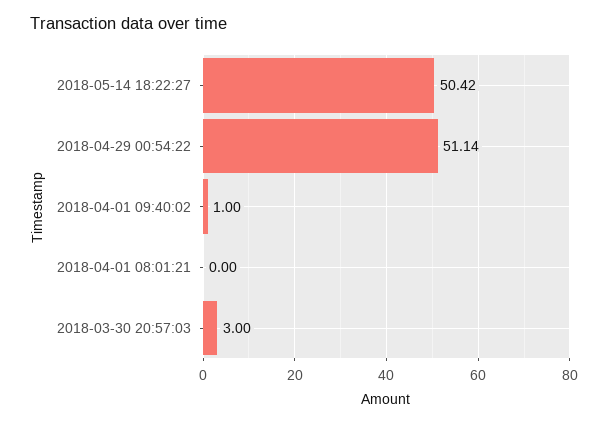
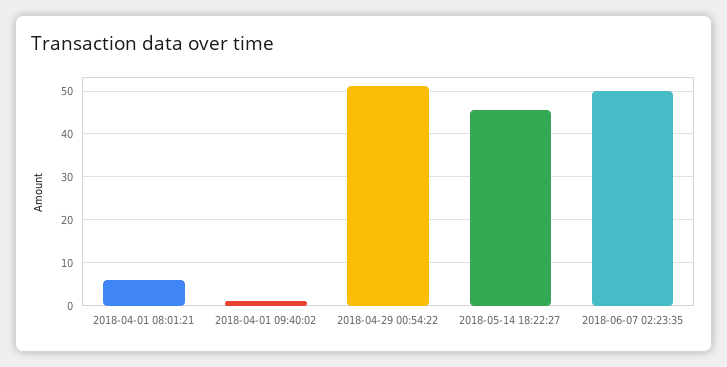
2018-05-14 18:22:27: 50.42 -> 46
2018-04-01 08:01:21: 0 -> 6
2018-03-30 20:57:03: 3 -> none
2018-06-07 02:23:35: none -> 50

